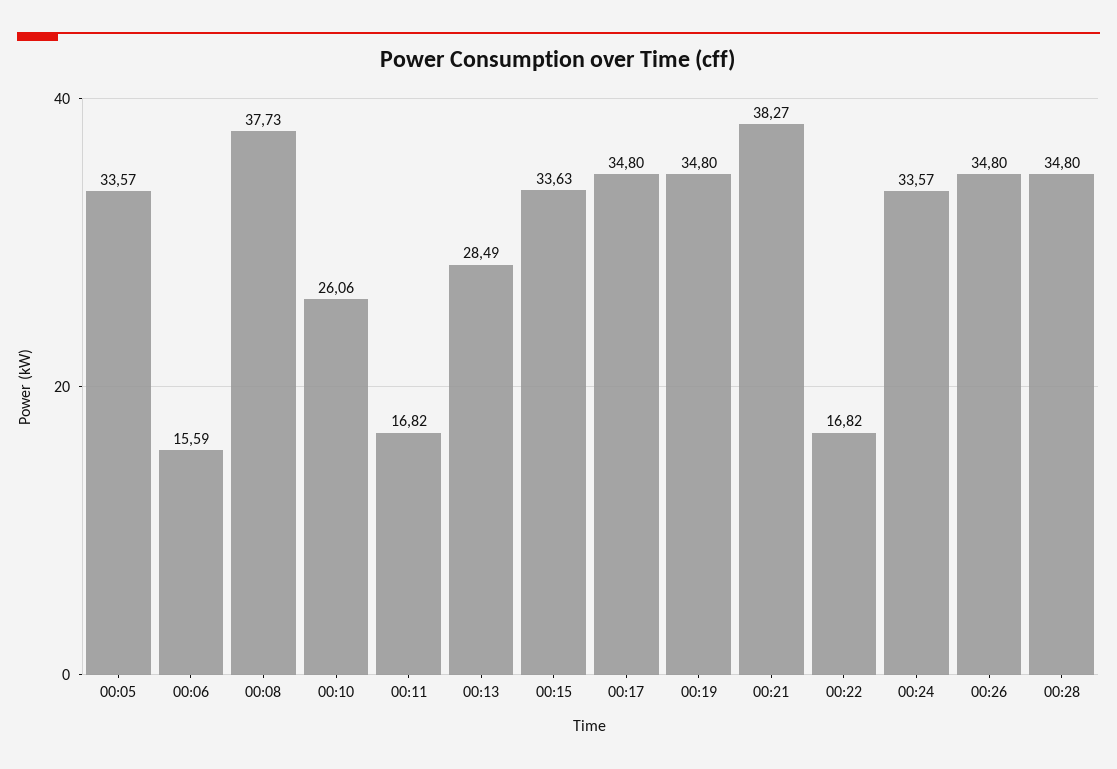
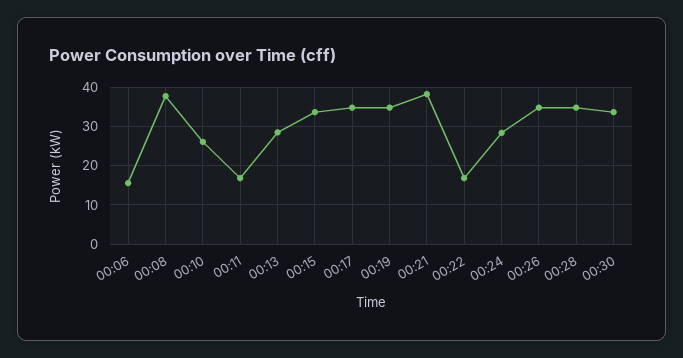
00:05: 33.57 -> none
00:24: 33.57 -> 28
00:30: none -> 34

